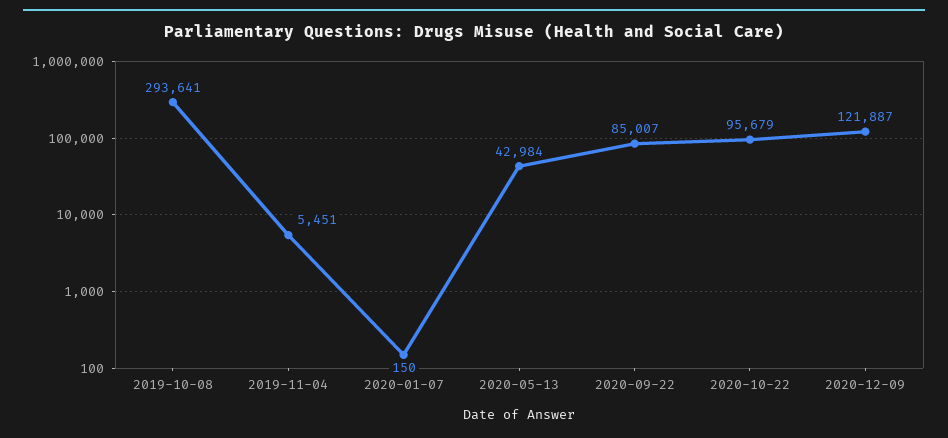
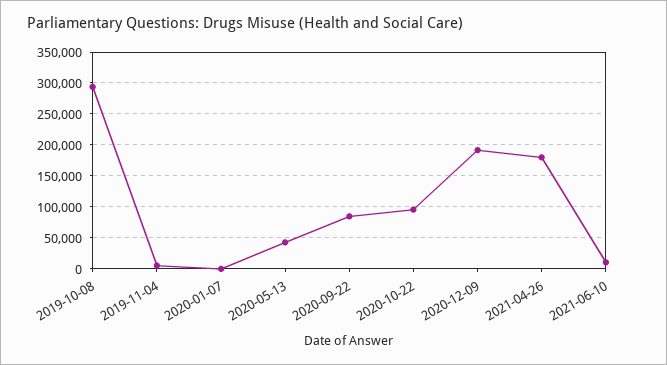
2020-12-09: 121887 -> 190000
2021-04-26: none -> 180000
2021-06-10: none -> 10000

